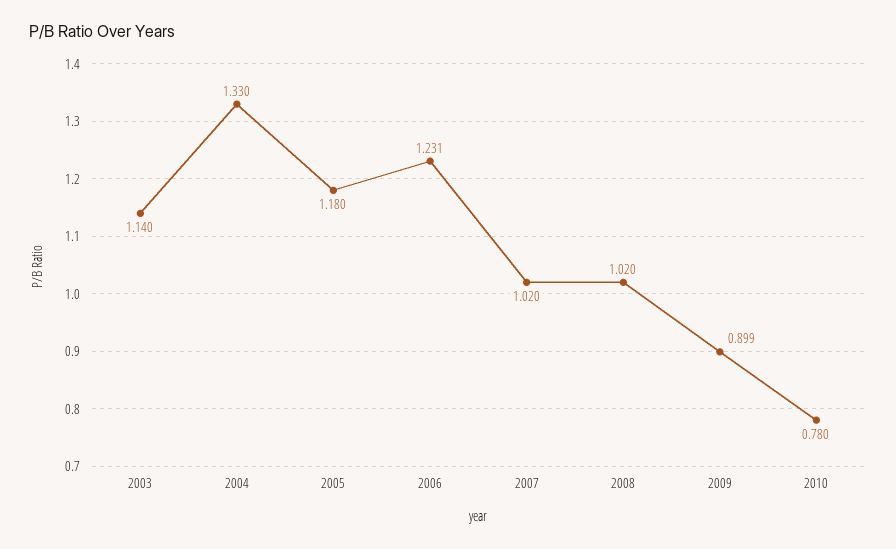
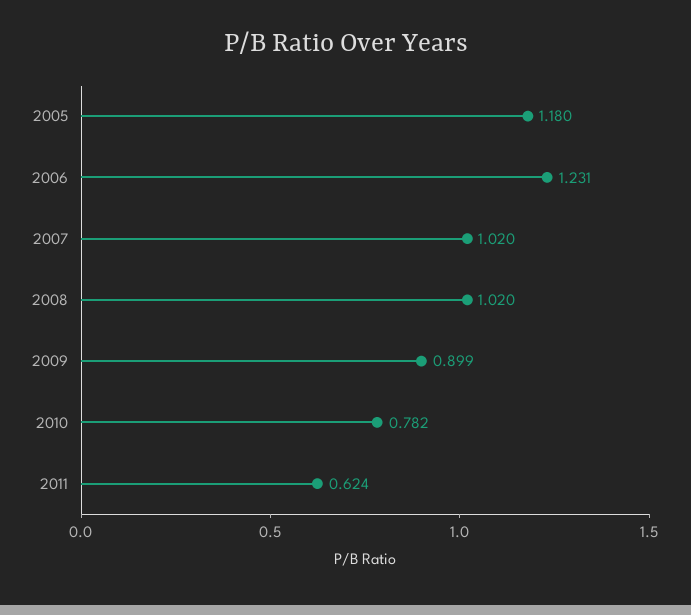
2003: 1.14 -> none
2004: 1.33 -> none
2010: 0.78 -> 0.782
2011: none -> 0.624

